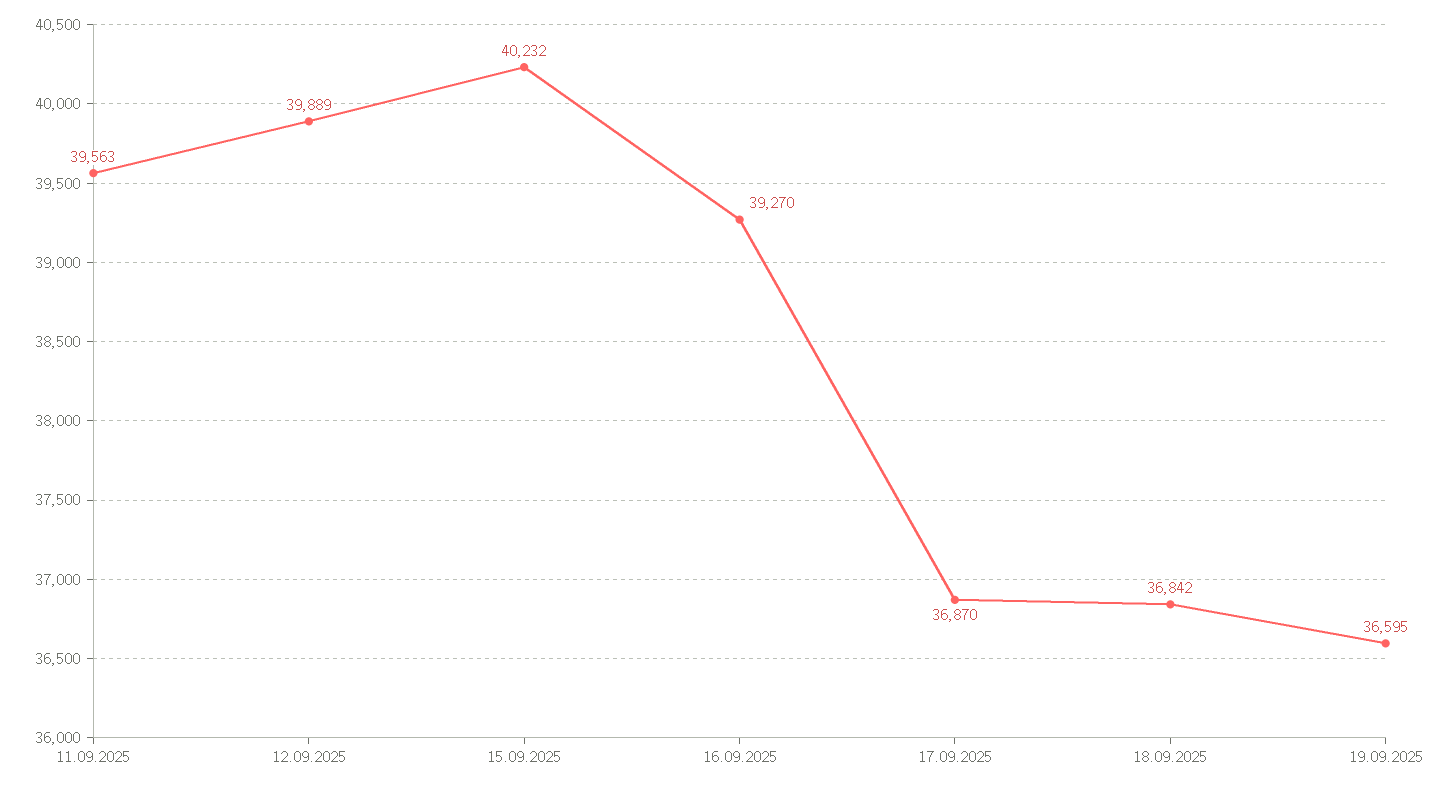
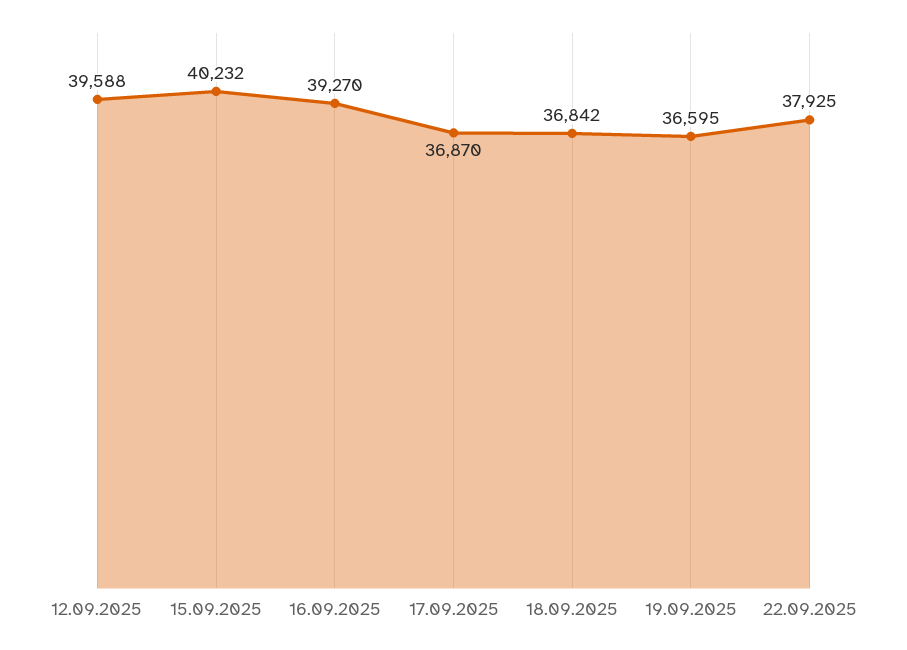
11.09.2025: 39563 -> none
12.09.2025: 39889 -> 39588
22.09.2025: none -> 37925

